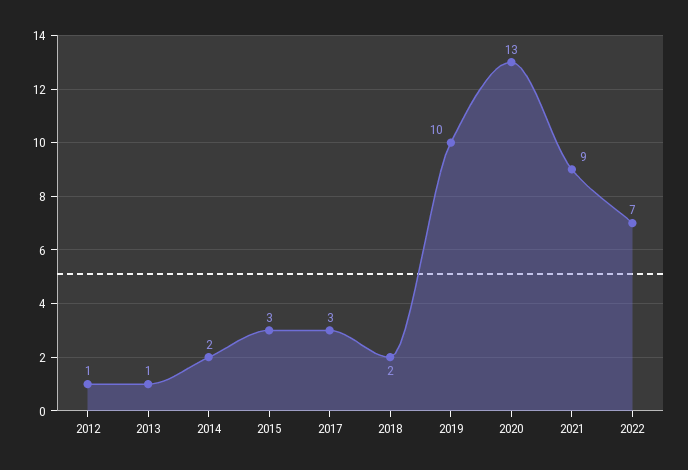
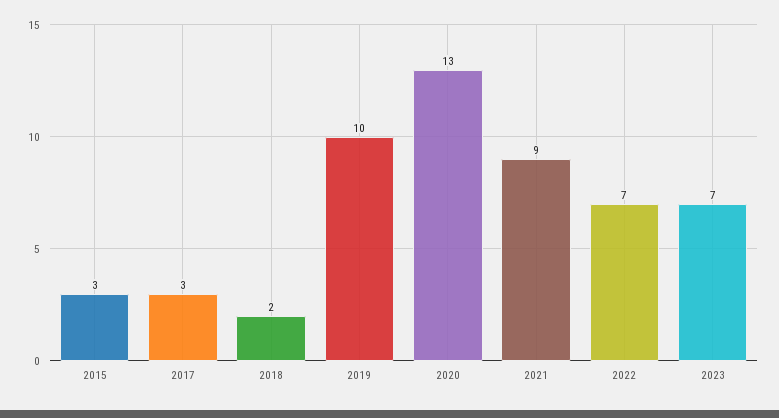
2012: 1 -> none
2013: 1 -> none
2014: 2 -> none
2023: none -> 7

